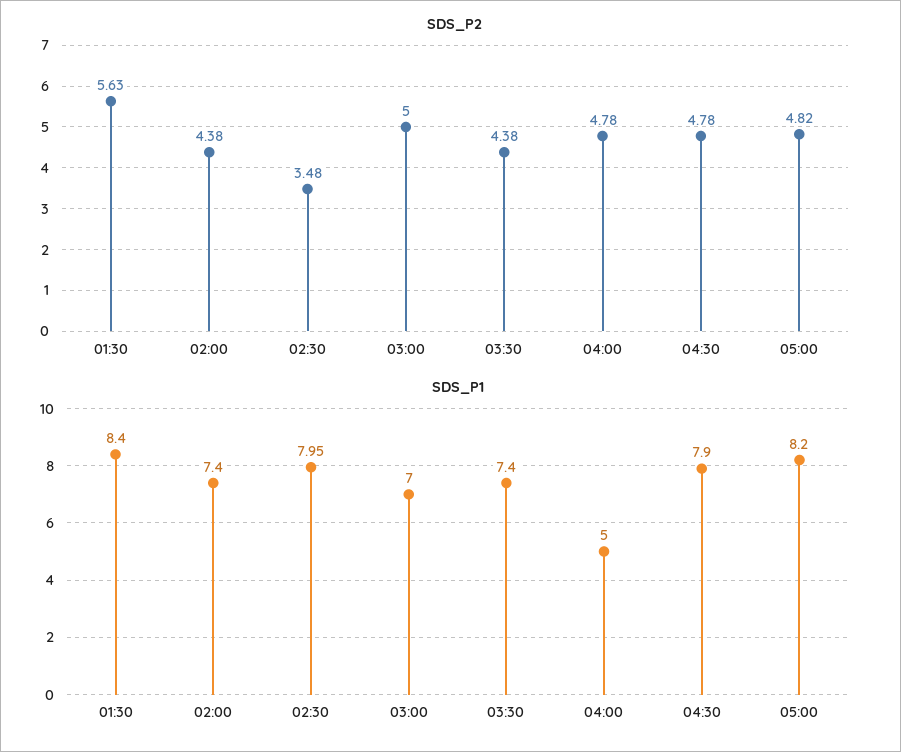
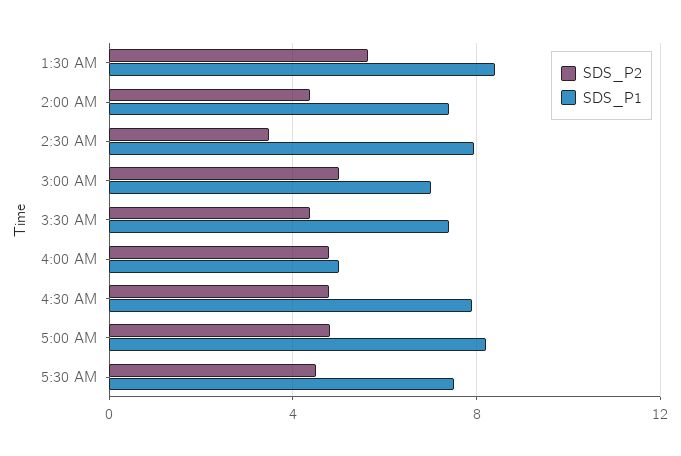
SDS_P2, 5:30 AM: none -> 4.5
SDS_P1, 5:30 AM: none -> 7.5

